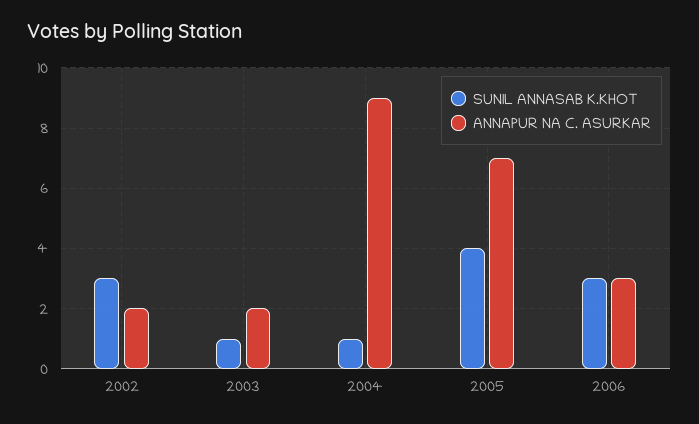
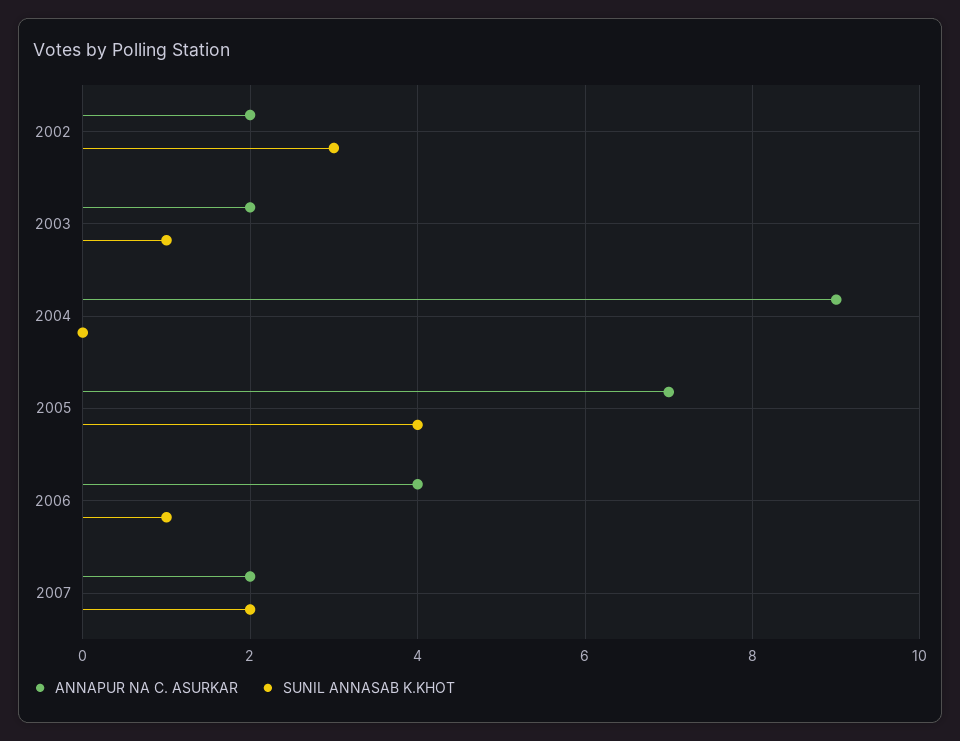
SUNIL ANNASAB K.KHOT, 2004: 1 -> 0
SUNIL ANNASAB K.KHOT, 2006: 3 -> 1
ANNAPUR NA C. ASURKAR, 2006: 3 -> 4
ANNAPUR NA C. ASURKAR, 2007: none -> 2
SUNIL ANNASAB K.KHOT, 2007: none -> 2

